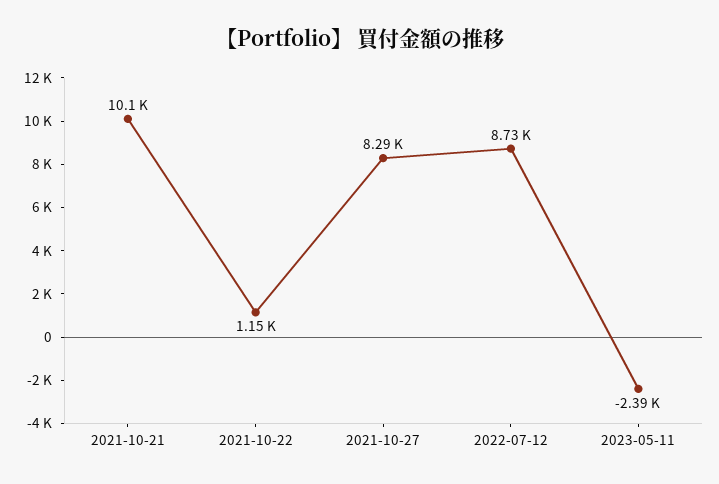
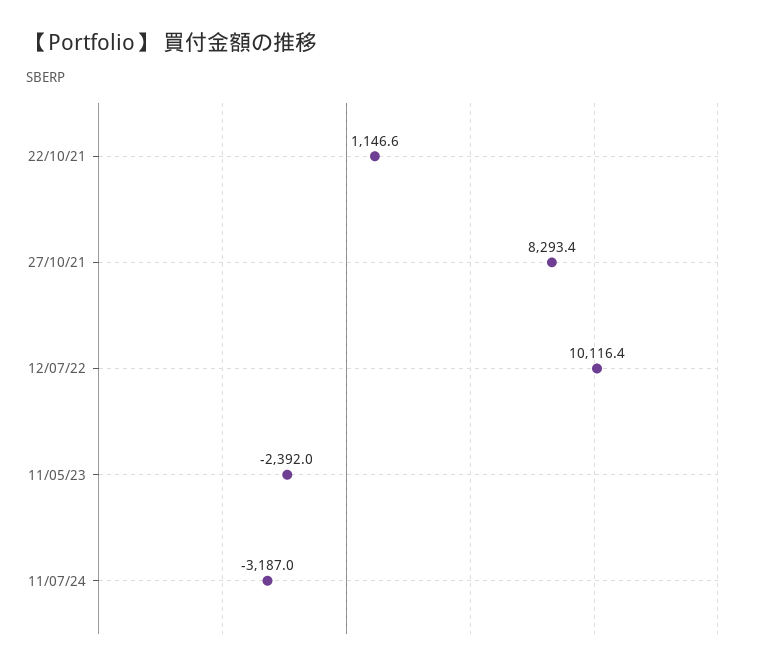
2021-10-21: 10100 -> none
2022-07-12: 8730 -> 10116.4
11/07/24: none -> -3187

